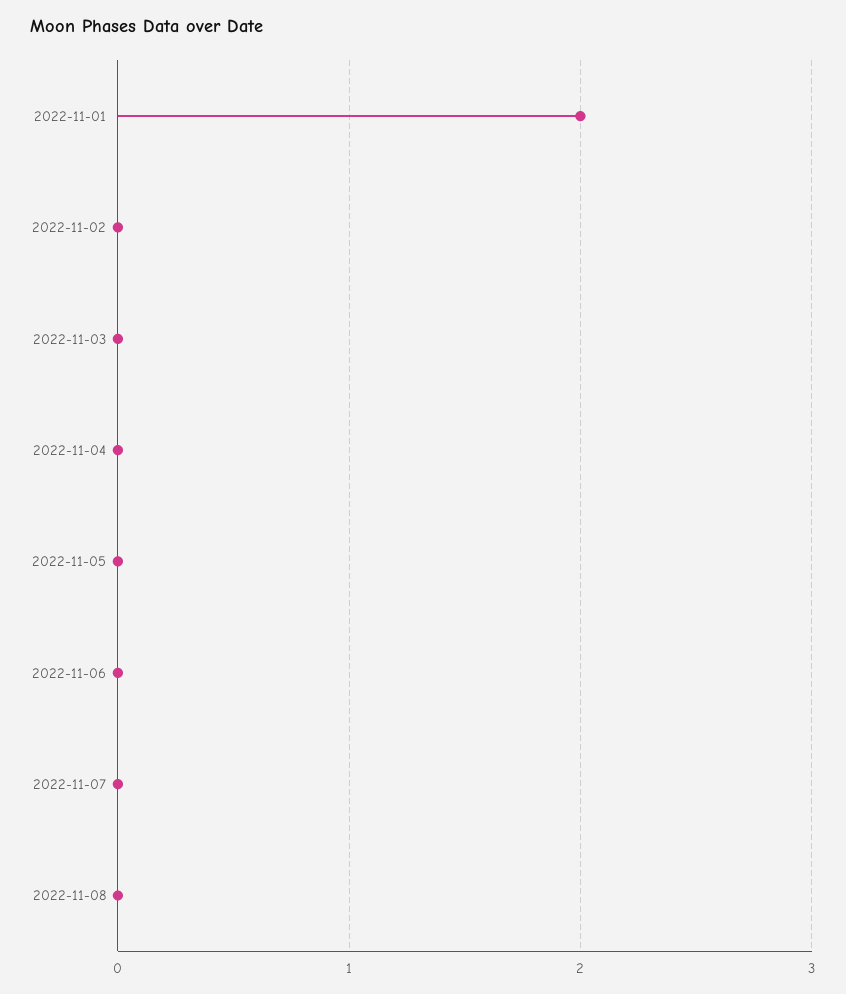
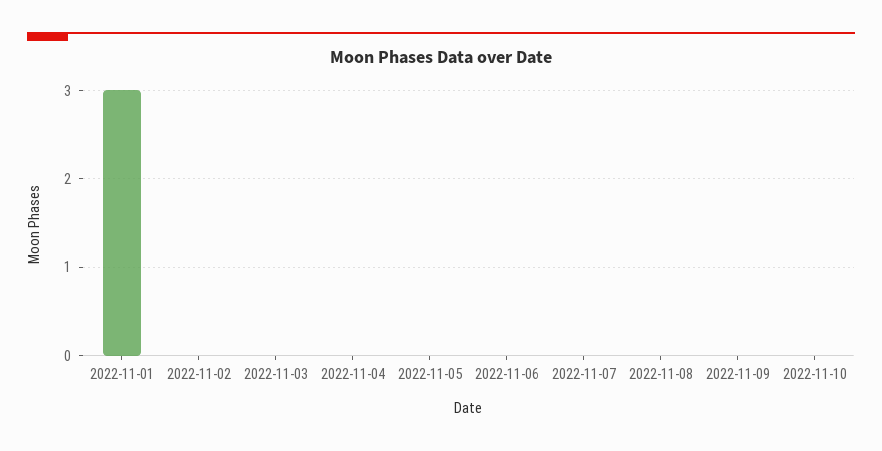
2022-11-01: 2 -> 3
2022-11-09: none -> 0
2022-11-10: none -> 0

